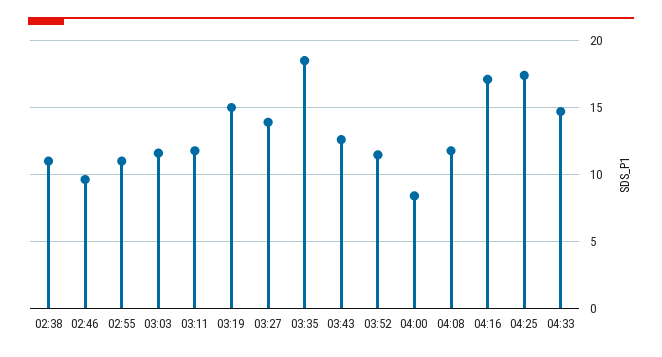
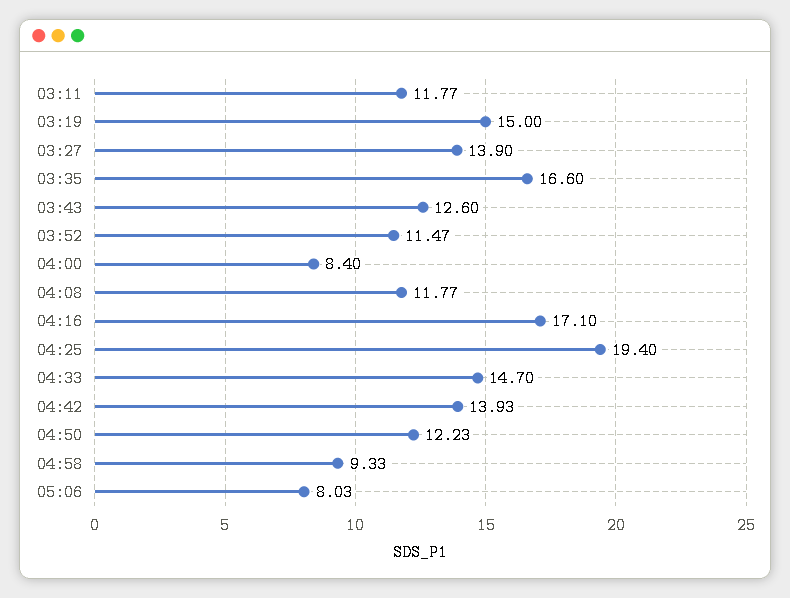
02:38: 11 -> none
02:46: 9.5 -> none
02:55: 11 -> none
03:03: 11.5 -> none
03:35: 18.5 -> 16.6
04:25: 17.5 -> 19.4
04:42: none -> 13.93
04:50: none -> 12.23
04:58: none -> 9.33
05:06: none -> 8.03

